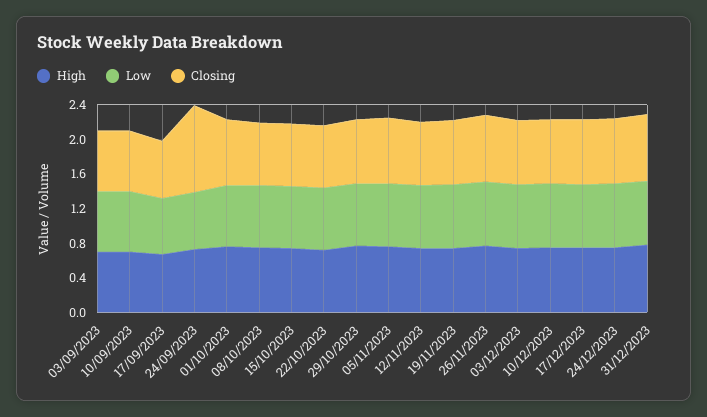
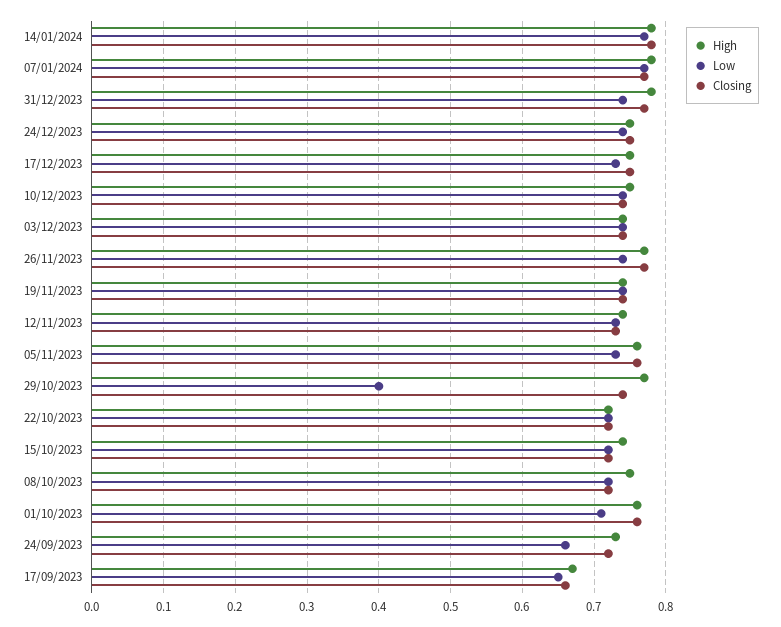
High, 03/09/2023: 0.7 -> none
Low, 03/09/2023: 0.7 -> none
Closing, 03/09/2023: 0.7 -> none
High, 10/09/2023: 0.7 -> none
Low, 10/09/2023: 0.7 -> none
Closing, 10/09/2023: 0.7 -> none
Closing, 24/09/2023: 1 -> 0.72
Low, 29/10/2023: 0.7 -> 0.4
High, 14/01/2024: none -> 0.78
Low, 14/01/2024: none -> 0.77
Closing, 14/01/2024: none -> 0.78
High, 07/01/2024: none -> 0.78
Low, 07/01/2024: none -> 0.77
Closing, 07/01/2024: none -> 0.77

